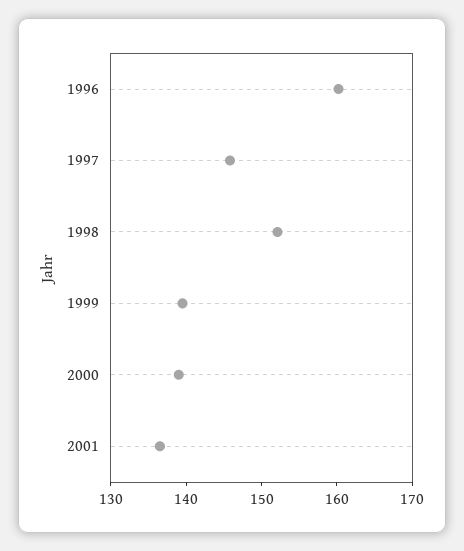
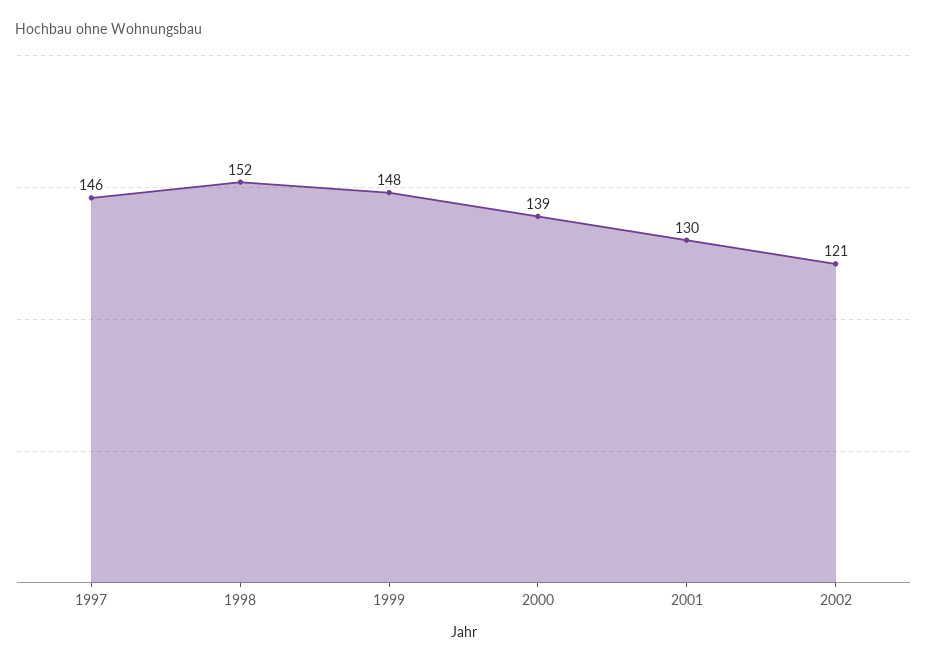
1996: 160 -> none
1999: 140 -> 148
2001: 136 -> 130
2002: none -> 121

